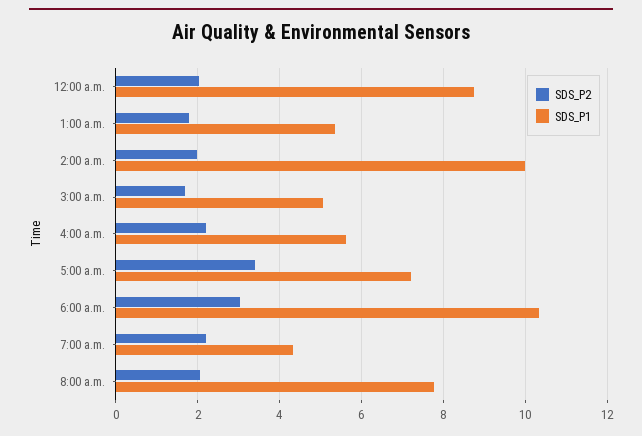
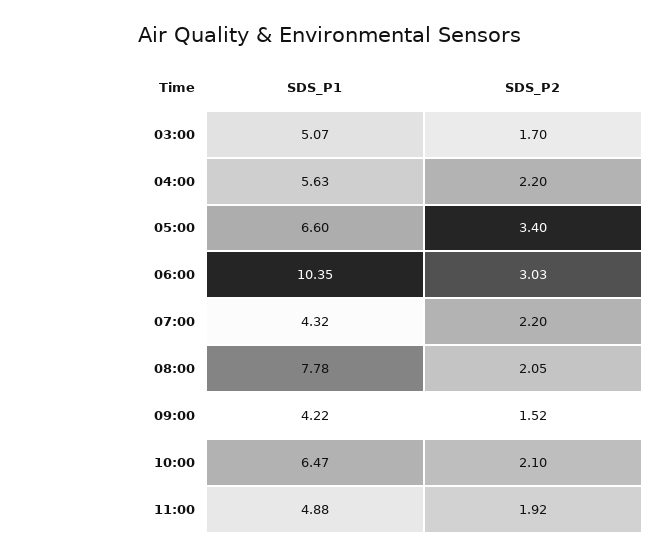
SDS_P2, 12:00 a.m.: 2 -> none
SDS_P1, 12:00 a.m.: 8.8 -> none
SDS_P2, 1:00 a.m.: 1.8 -> none
SDS_P1, 1:00 a.m.: 5.4 -> none
SDS_P2, 2:00 a.m.: 2 -> none
SDS_P1, 2:00 a.m.: 10 -> none
SDS_P1, 5:00 a.m.: 7.2 -> 6.6
SDS_P1, 09:00: none -> 4.22
SDS_P2, 09:00: none -> 1.52
SDS_P1, 10:00: none -> 6.47
SDS_P2, 10:00: none -> 2.1
SDS_P1, 11:00: none -> 4.88
SDS_P2, 11:00: none -> 1.92

